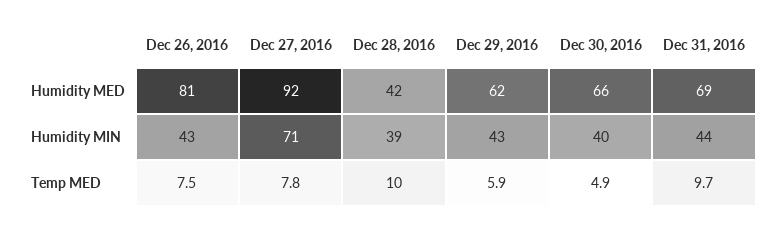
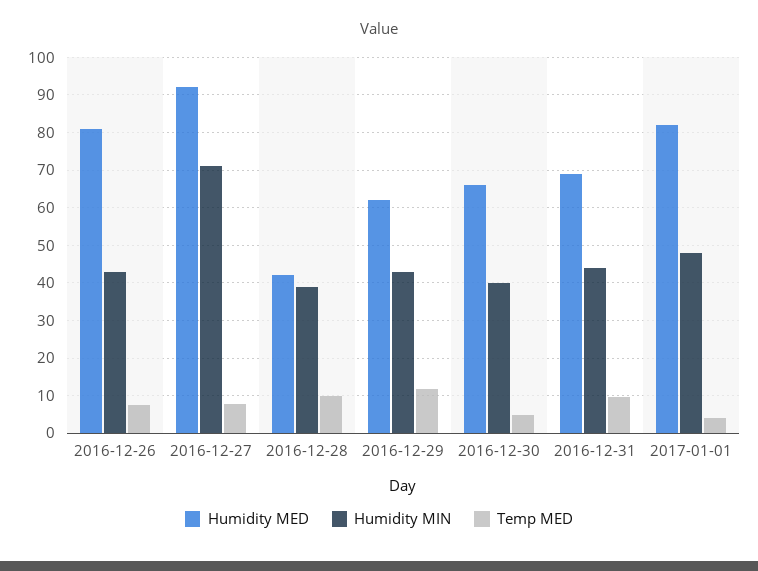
Temp MED, Dec 29, 2016: 5.9 -> 12
Humidity MED, 2017-01-01: none -> 82
Humidity MIN, 2017-01-01: none -> 48
Temp MED, 2017-01-01: none -> 4

